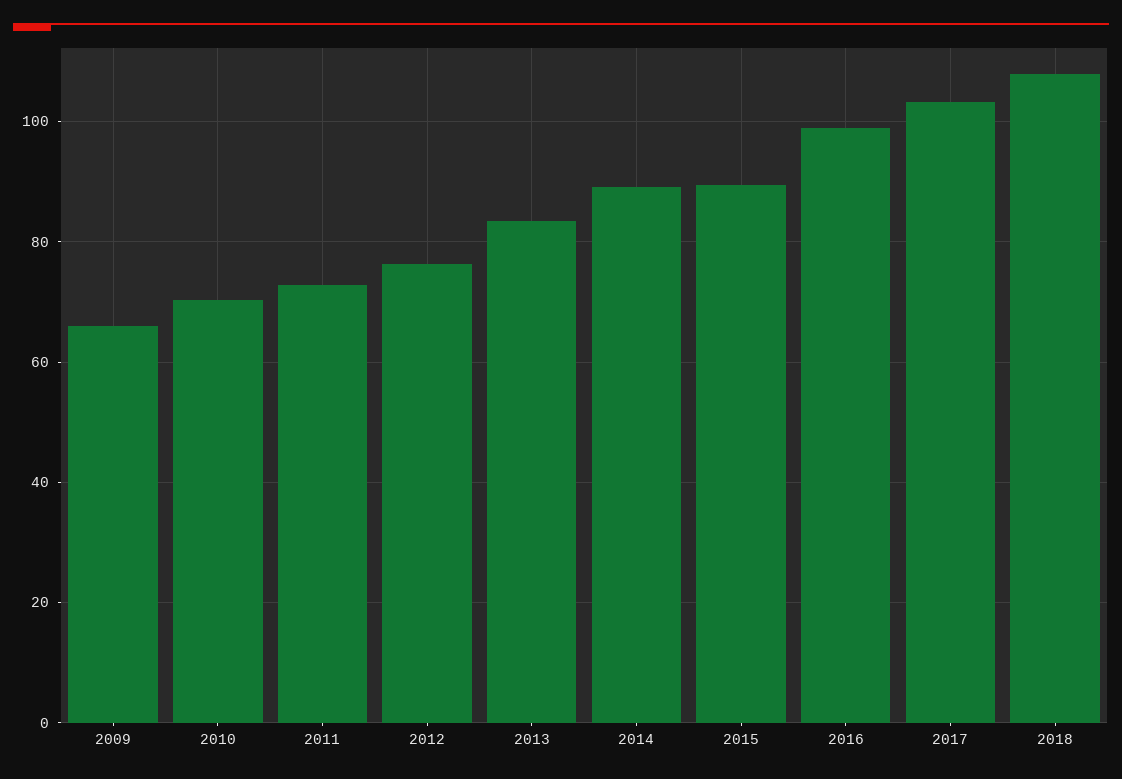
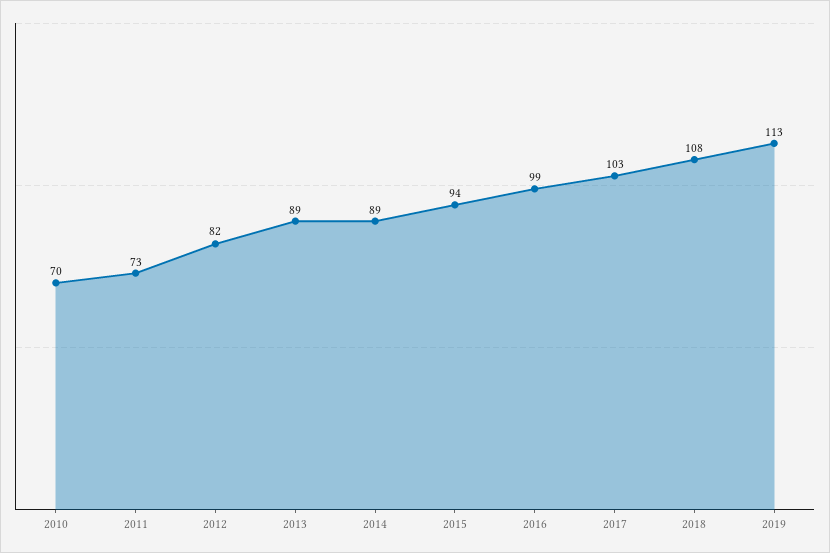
2009: 66 -> none
2012: 76 -> 82
2013: 84 -> 89
2015: 90 -> 94
2019: none -> 113

